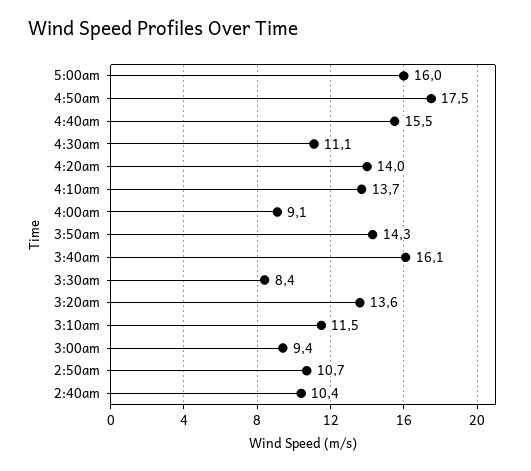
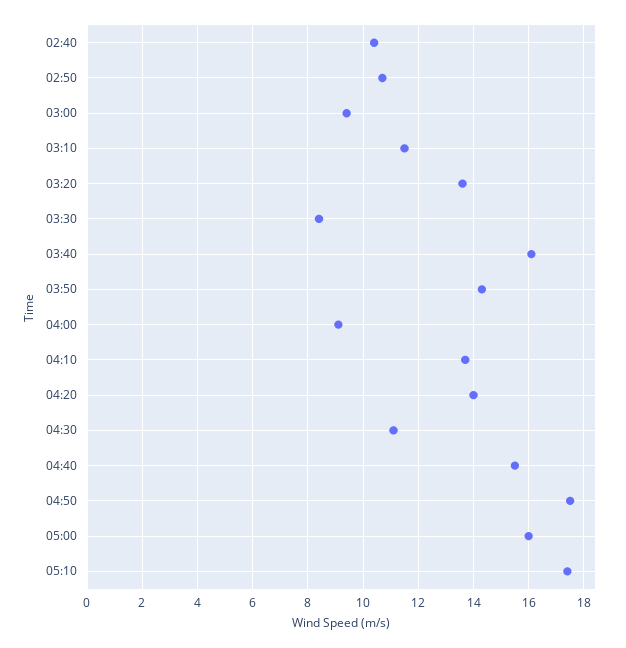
05:10: none -> 17.5

